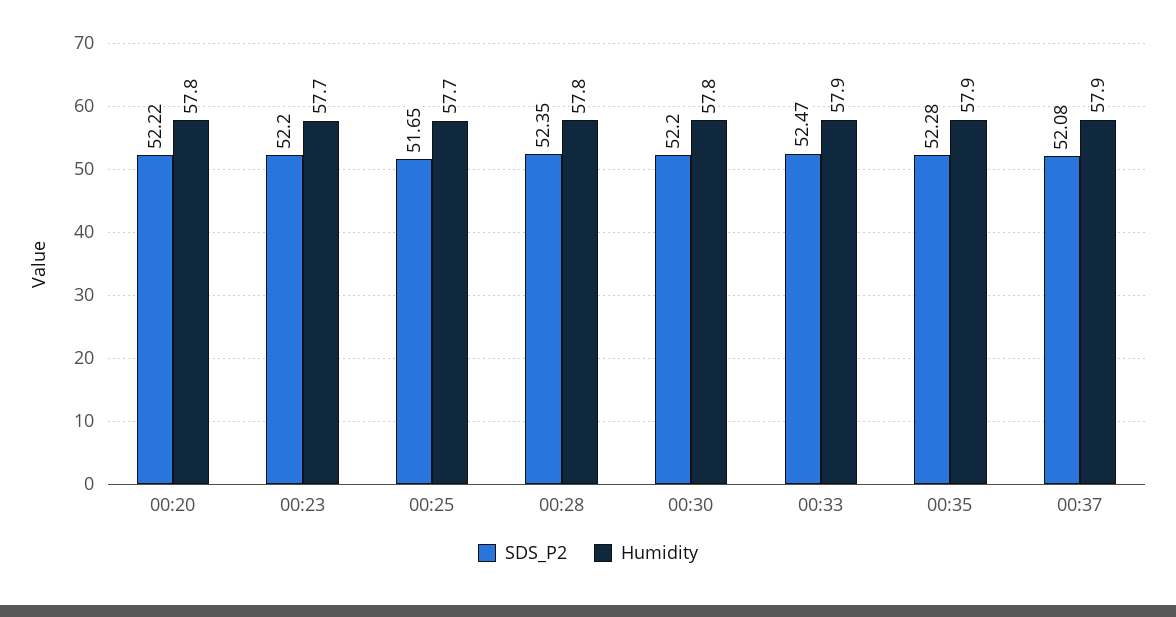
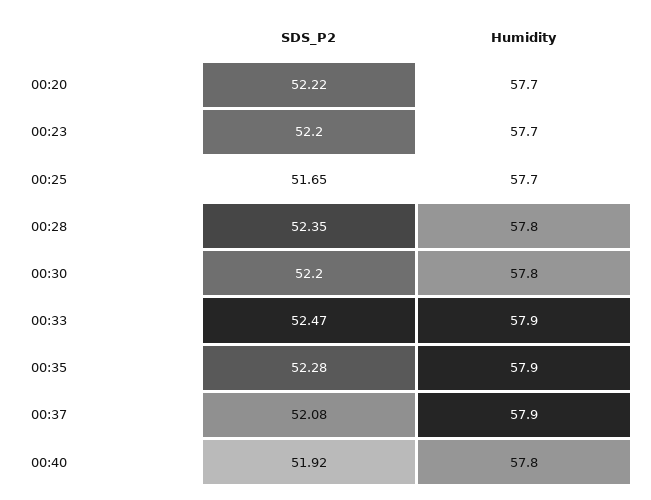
Humidity, 00:20: 57.8 -> 57.7
SDS_P2, 00:40: none -> 51.92
Humidity, 00:40: none -> 57.8

